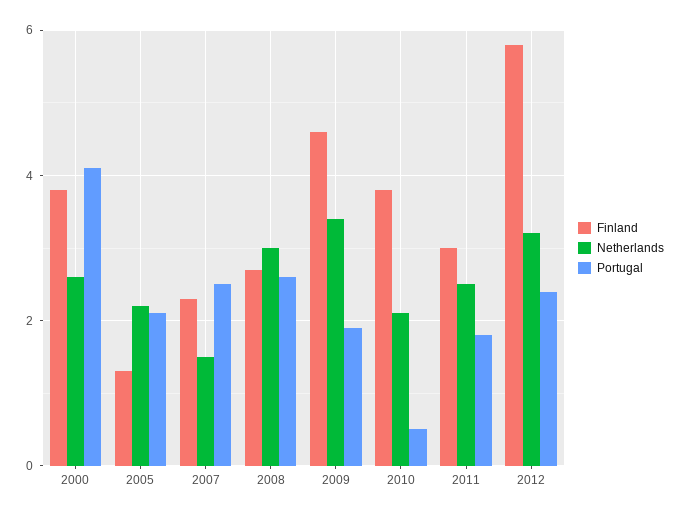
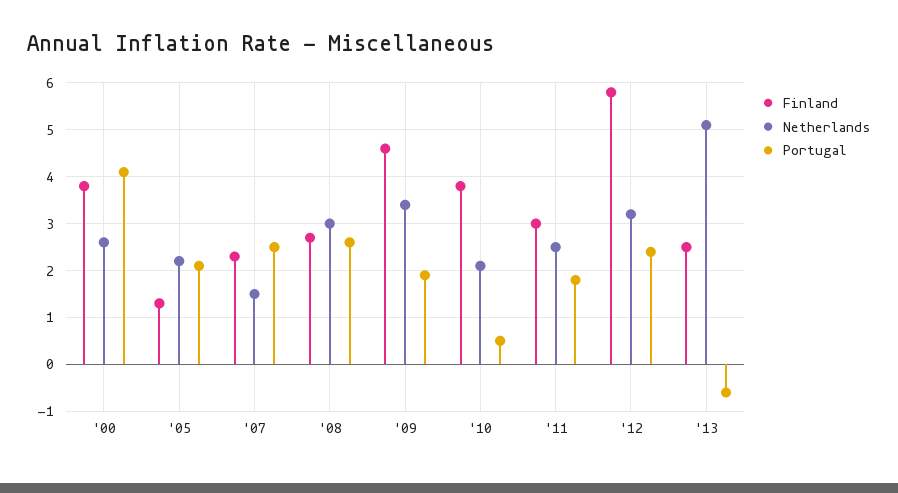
Finland, '13: none -> 2.5
Netherlands, '13: none -> 5
Portugal, '13: none -> -0.5

